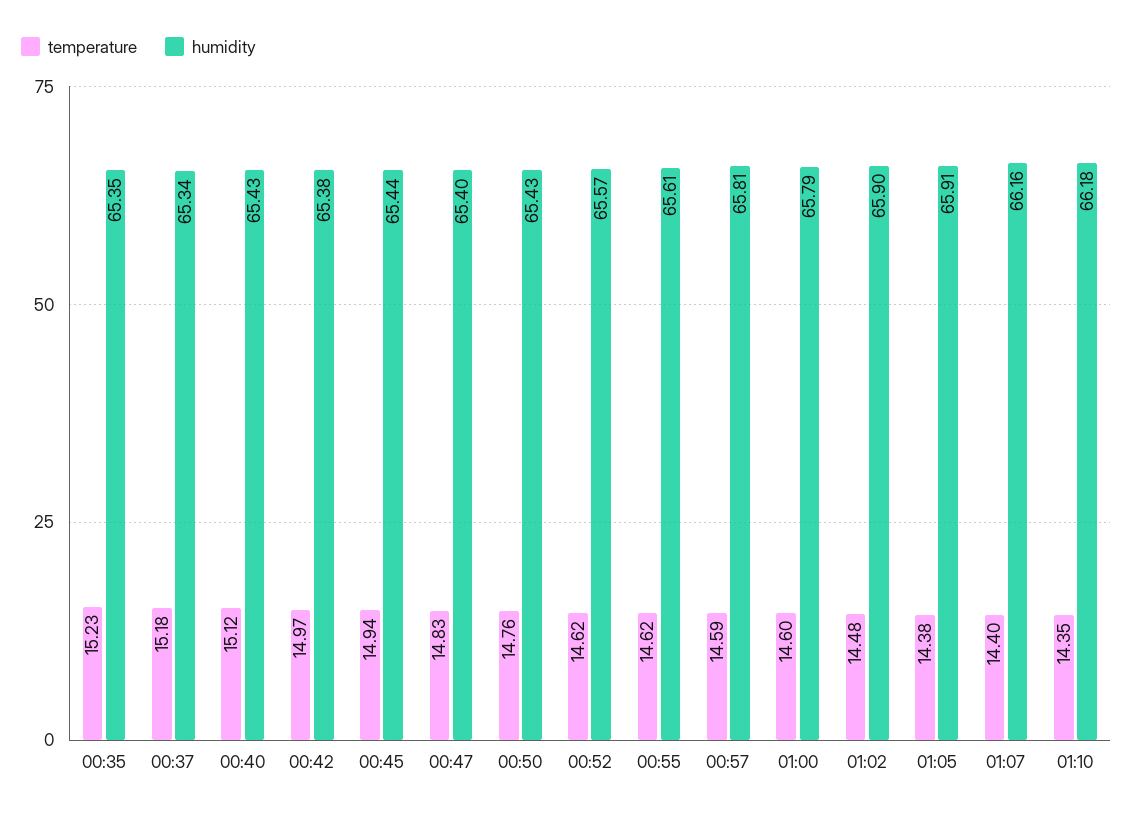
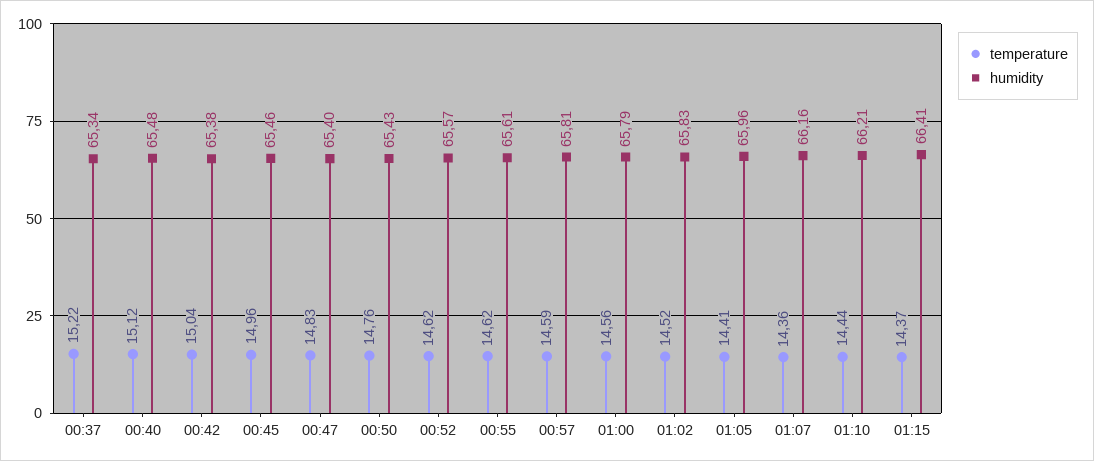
temperature, 00:35: 15.23 -> none
humidity, 00:35: 65.35 -> none
temperature, 00:37: 15.18 -> 15.22
humidity, 00:40: 65.43 -> 65.48
temperature, 00:42: 14.97 -> 15.04
temperature, 00:45: 14.94 -> 14.96
humidity, 00:45: 65.44 -> 65.46
temperature, 01:00: 14.6 -> 14.56
temperature, 01:02: 14.48 -> 14.52
humidity, 01:02: 65.9 -> 65.83
temperature, 01:05: 14.38 -> 14.41
humidity, 01:05: 65.91 -> 65.96
temperature, 01:07: 14.4 -> 14.36
temperature, 01:10: 14.35 -> 14.44
humidity, 01:10: 66.18 -> 66.21
temperature, 01:15: none -> 14.37
humidity, 01:15: none -> 66.41

